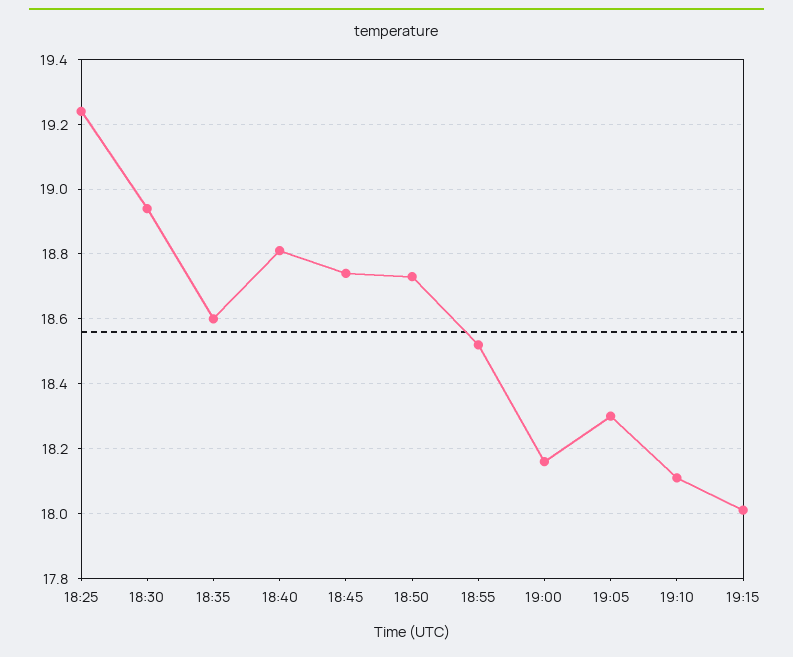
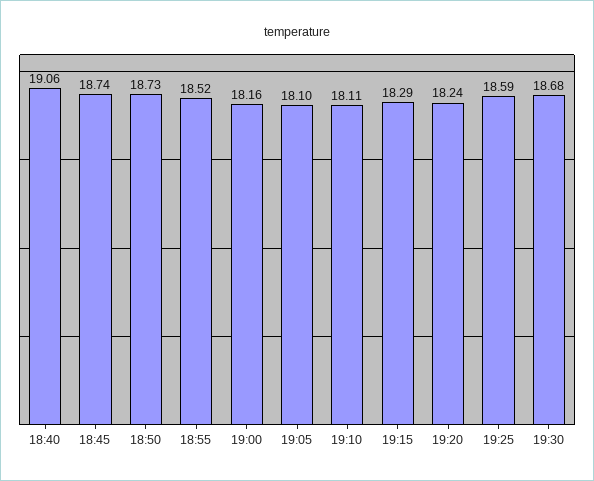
18:25: 19.25 -> none
18:30: 18.95 -> none
18:35: 18.6 -> none
18:40: 18.8 -> 19.06
19:05: 18.3 -> 18.1
19:15: 18 -> 18.29
19:20: none -> 18.24
19:25: none -> 18.59
19:30: none -> 18.68

